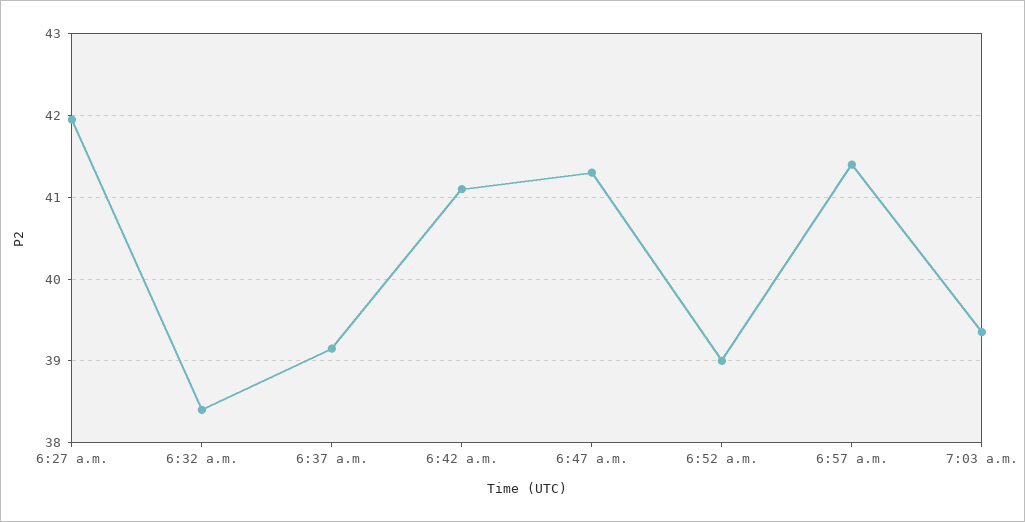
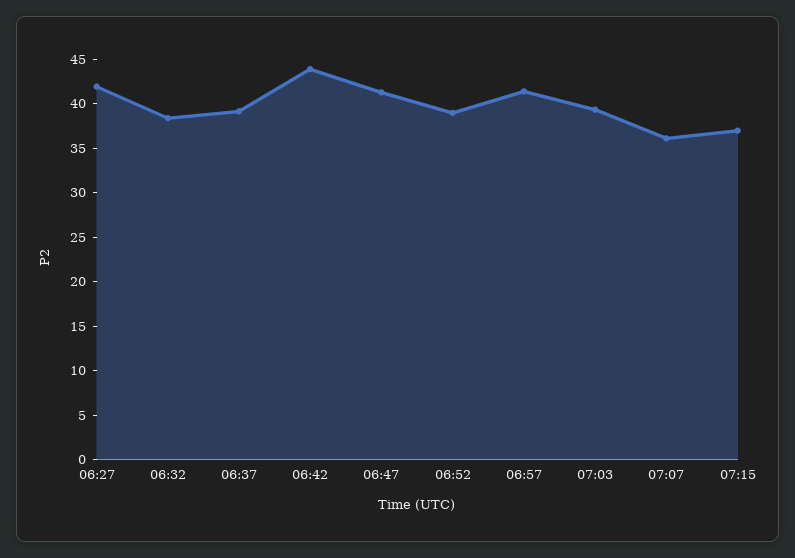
6:42 a.m.: 41.1 -> 44
07:07: none -> 36
07:15: none -> 37

